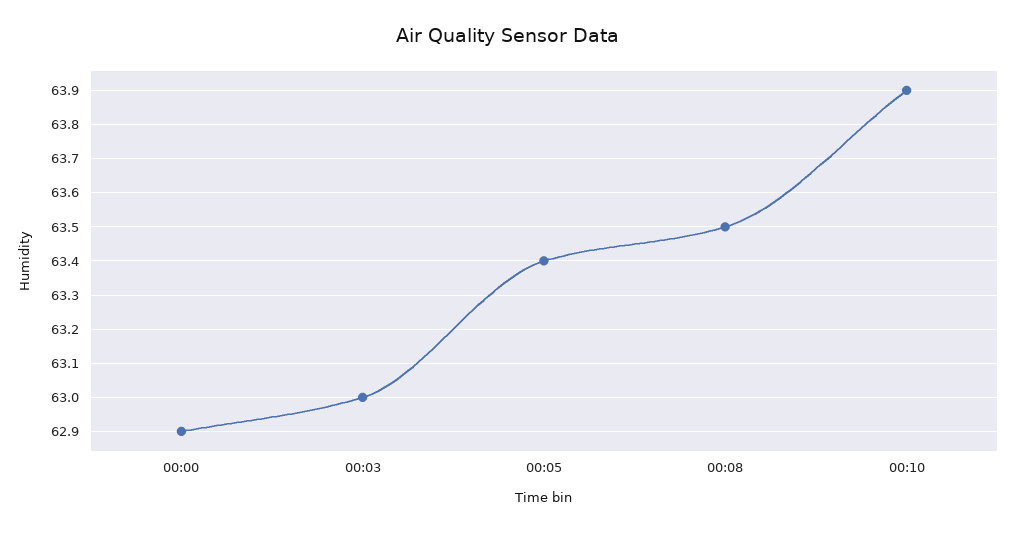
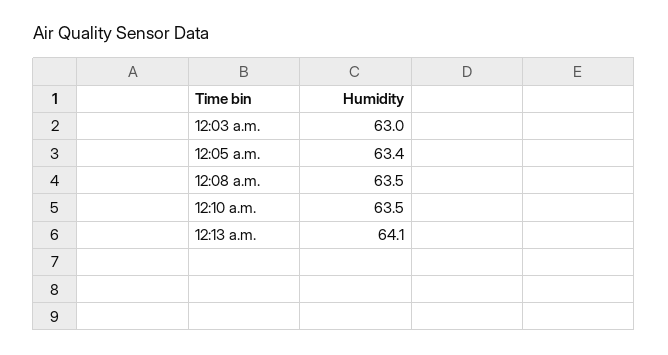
00:00: 62.9 -> none
00:10: 63.9 -> 63.5
12:13 a.m.: none -> 64.1

